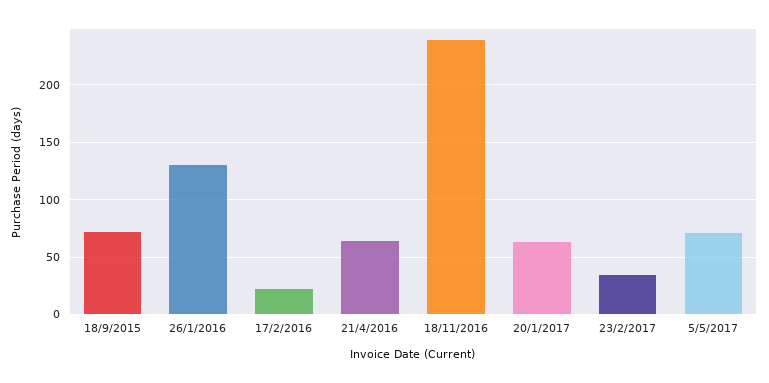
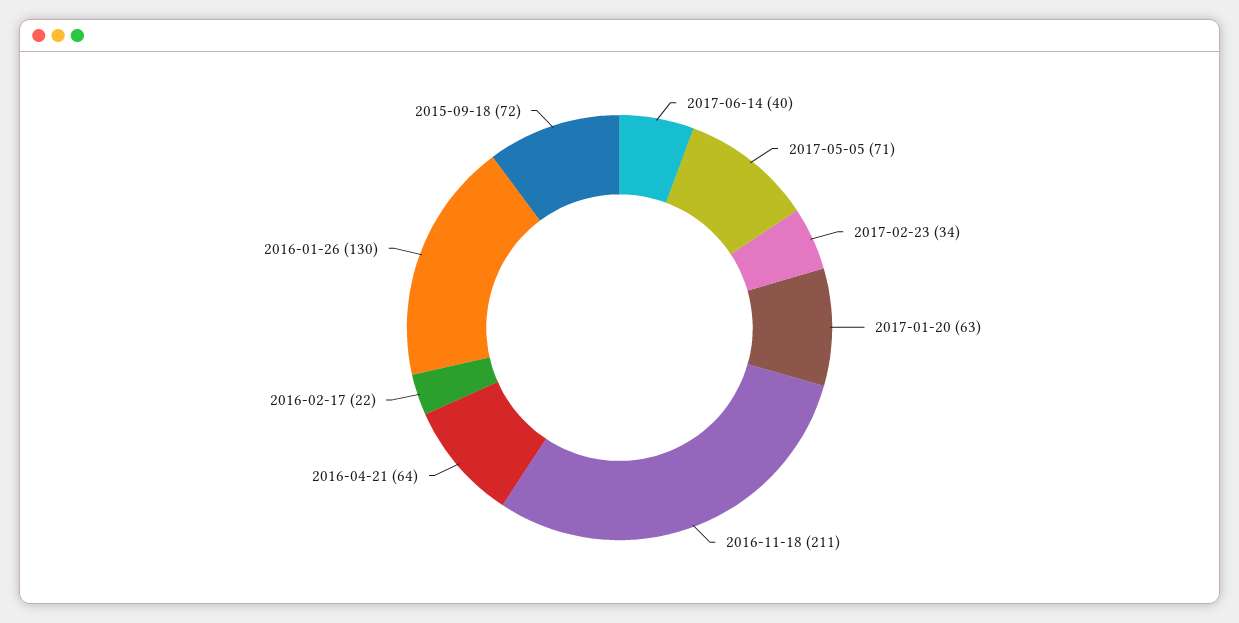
18/11/2016: 240 -> 211
2017-06-14: none -> 40

